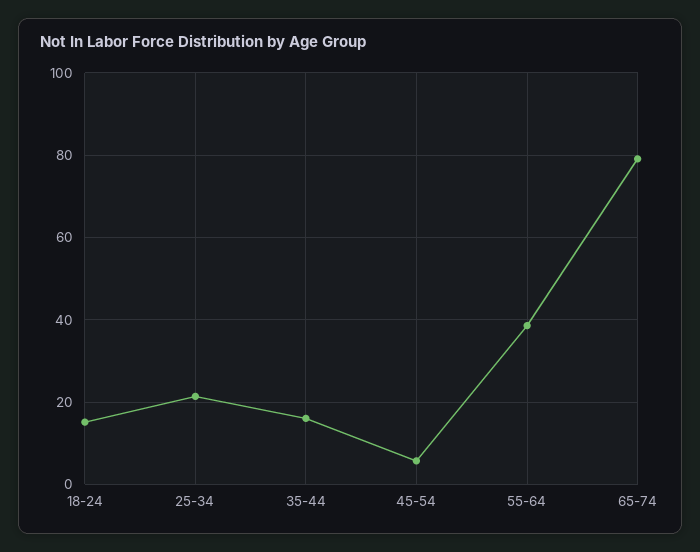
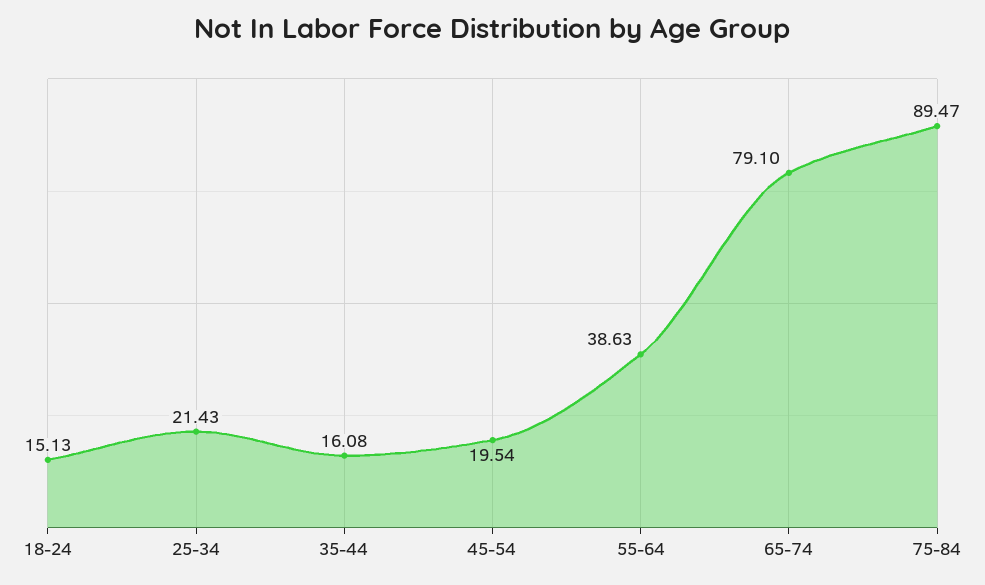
45-54: 6 -> 19.54
75-84: none -> 89.47

